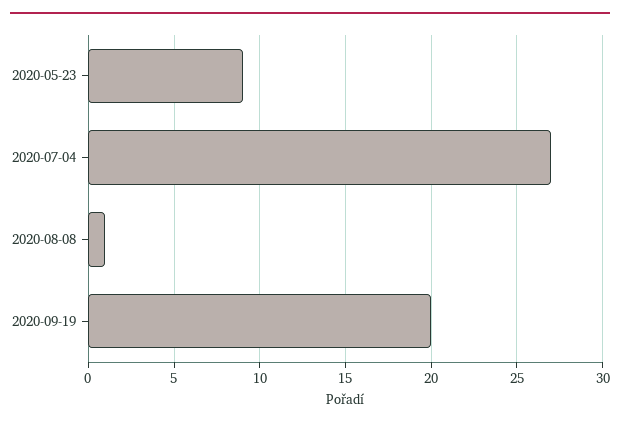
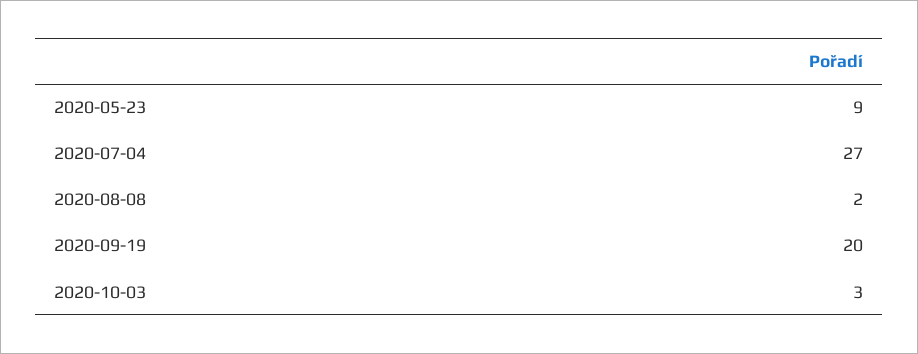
2020-08-08: 1 -> 2
2020-10-03: none -> 3

